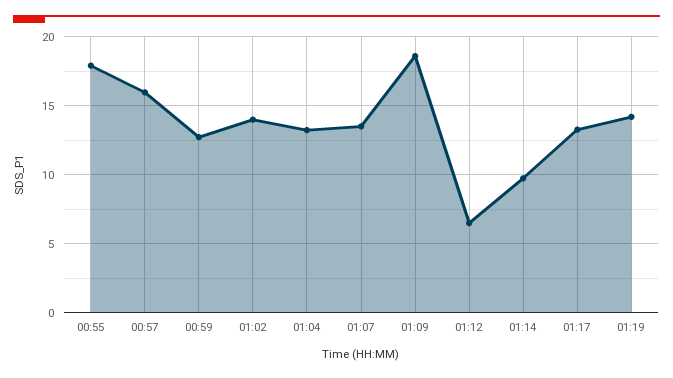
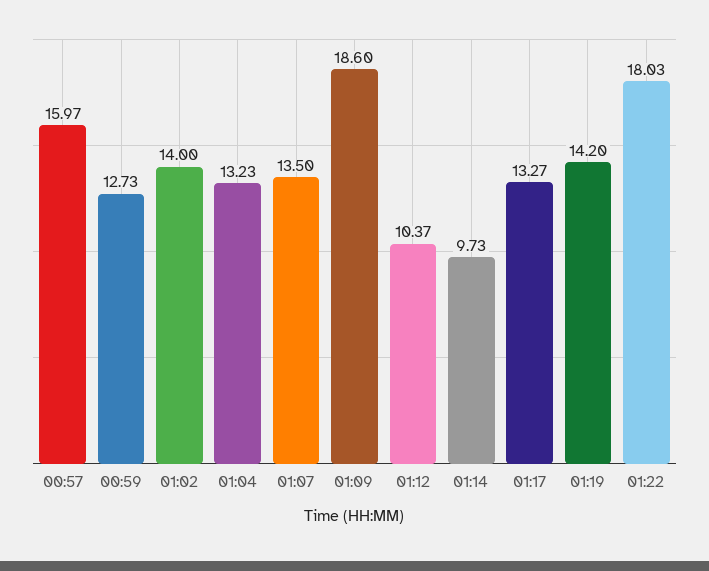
00:55: 18 -> none
01:12: 6.5 -> 10.37
01:22: none -> 18.03

